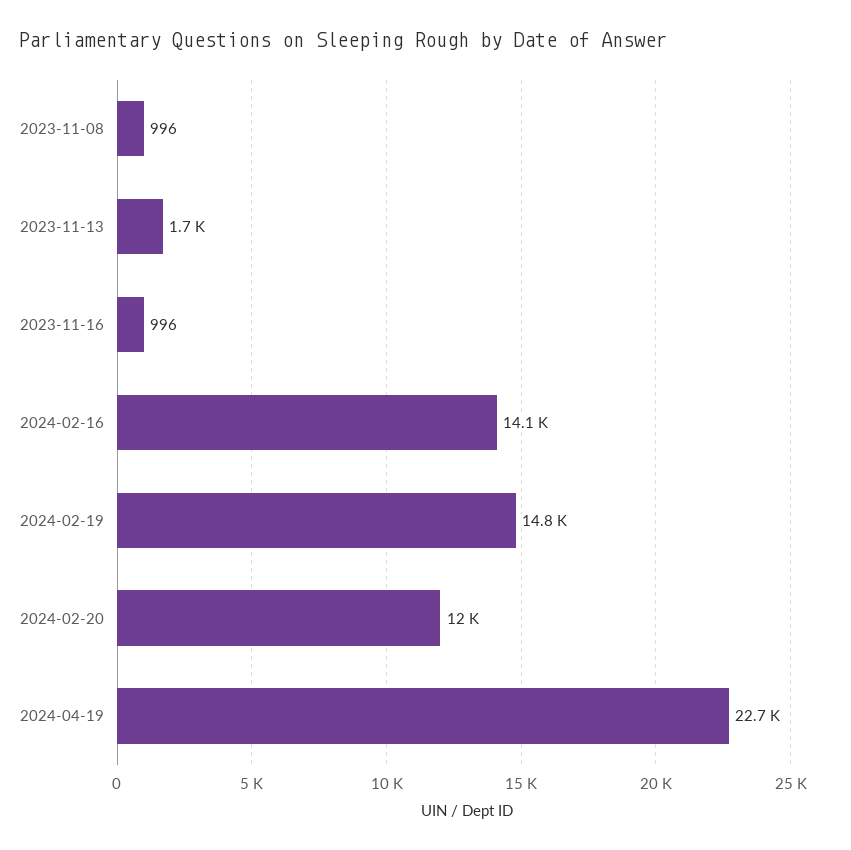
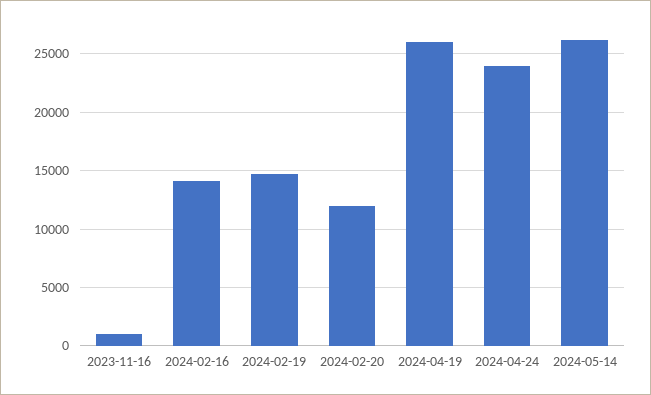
2023-11-08: 996 -> none
2023-11-13: 1700 -> none
2024-04-19: 22700 -> 26000
2024-04-24: none -> 24000
2024-05-14: none -> 26000

